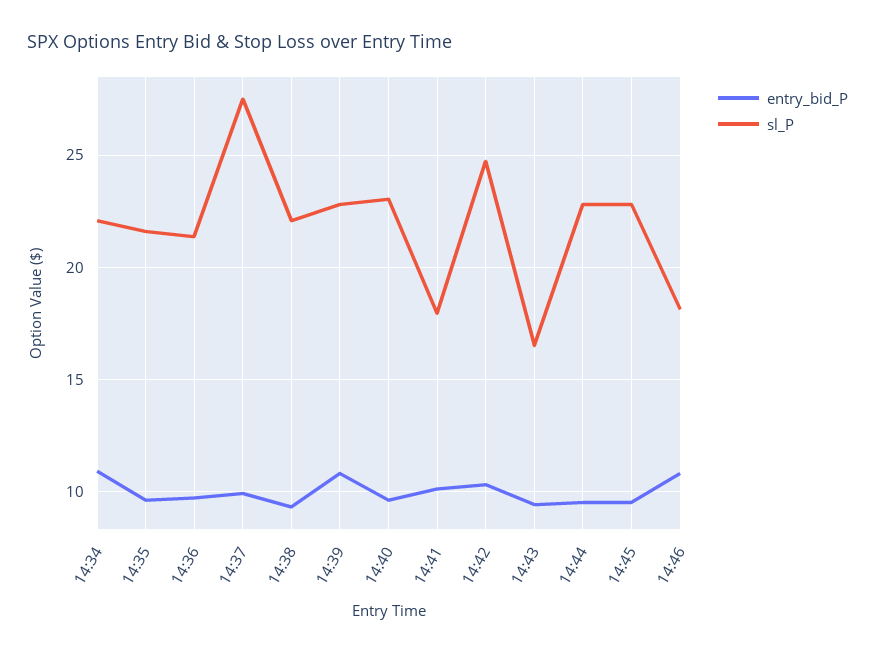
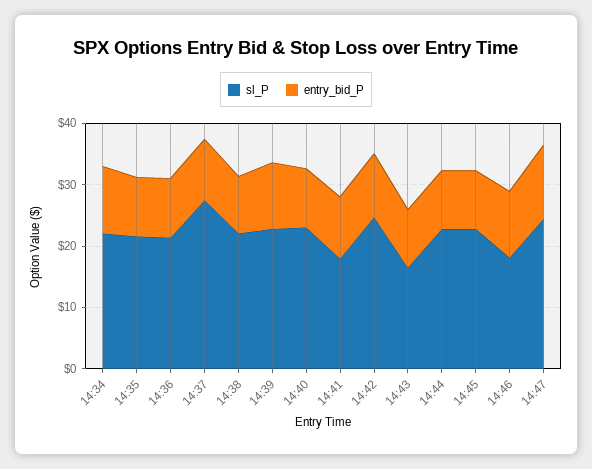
sl_P, 14:47: none -> 24
entry_bid_P, 14:47: none -> 12

